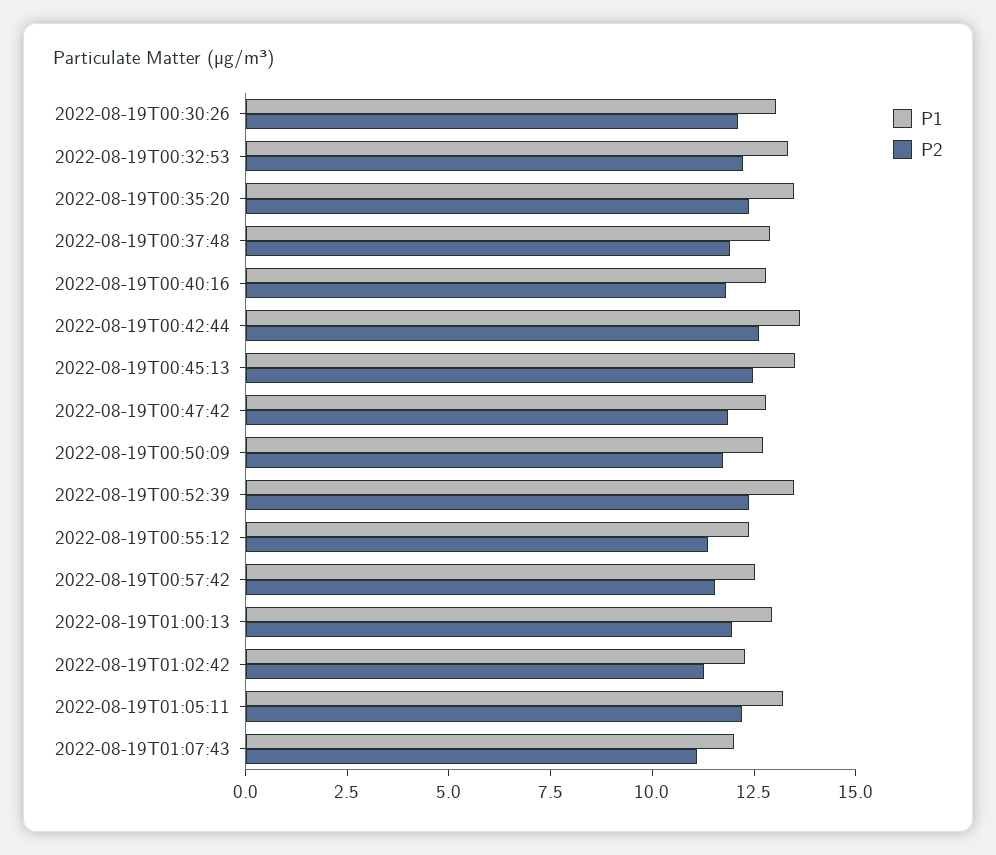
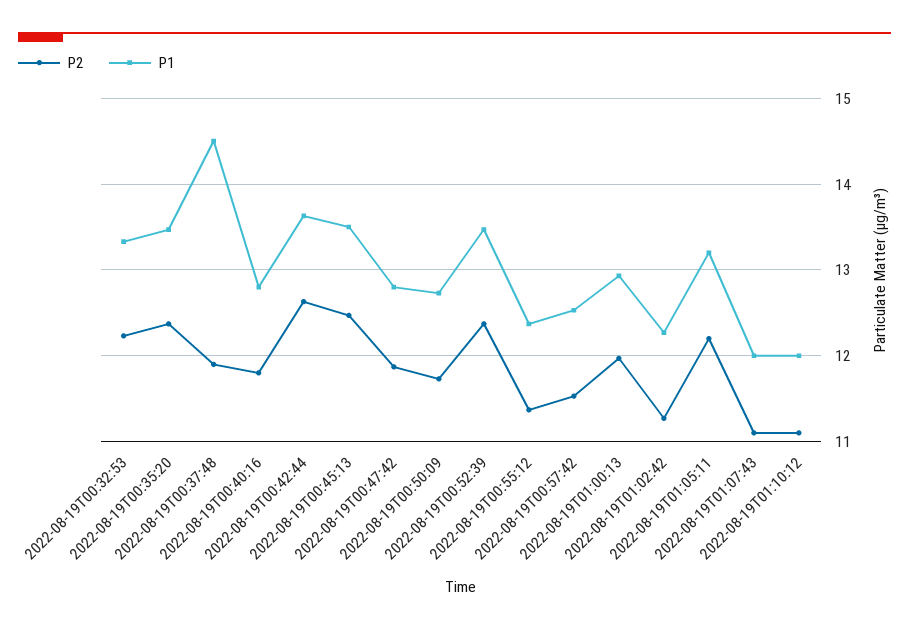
P1, 2022-08-19T00:30:26: 13 -> none
P2, 2022-08-19T00:30:26: 12 -> none
P1, 2022-08-19T00:37:48: 13 -> 14.5
P2, 2022-08-19T01:10:12: none -> 11.1
P1, 2022-08-19T01:10:12: none -> 12

